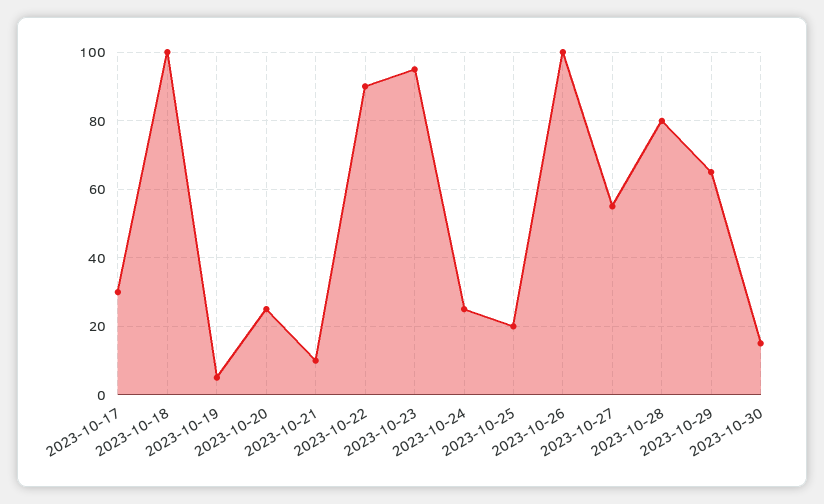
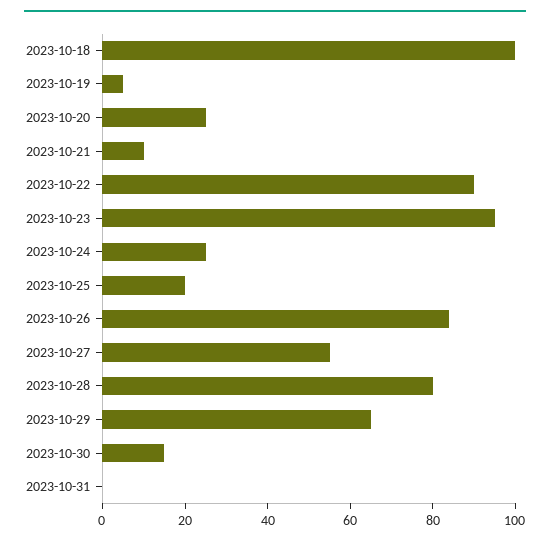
2023-10-17: 30 -> none
2023-10-26: 100 -> 85
2023-10-31: none -> 0

